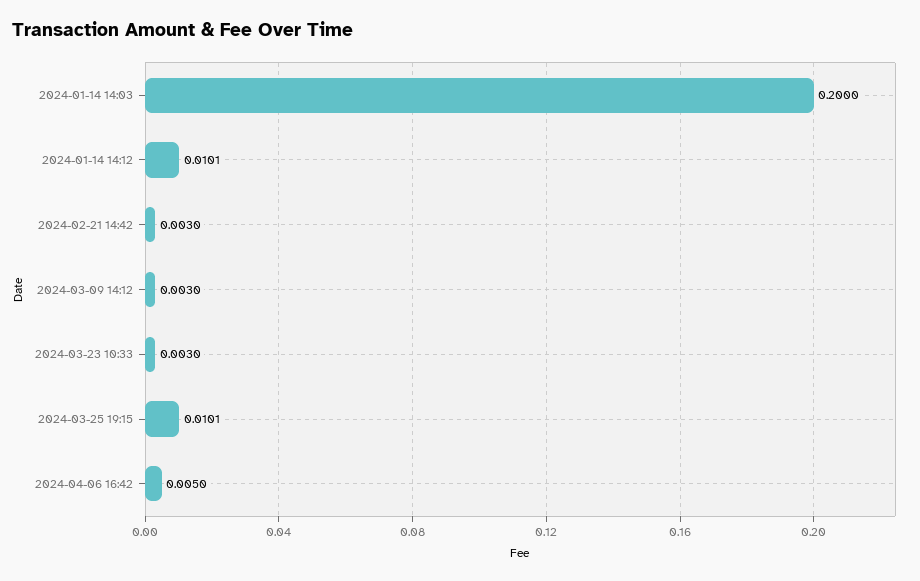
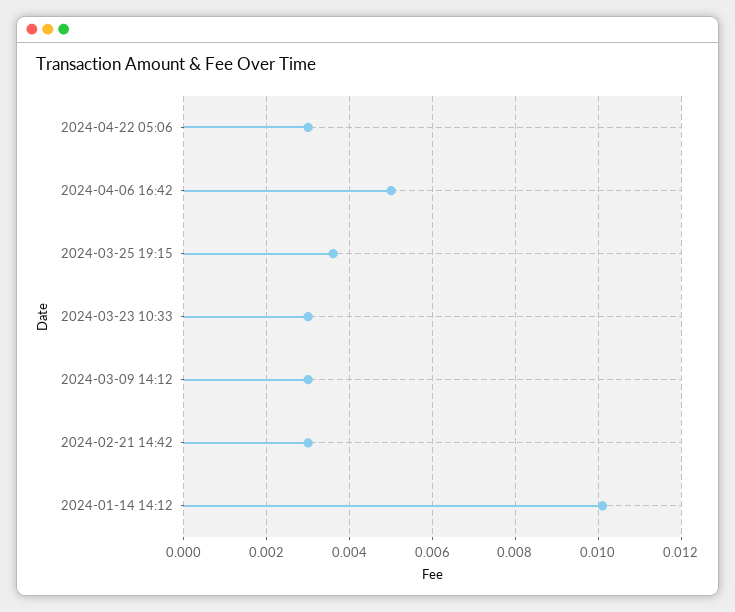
2024-01-14 14:03: 0.2 -> none
2024-03-25 19:15: 0.0101 -> 0.0035
2024-04-22 05:06: none -> 0.003

